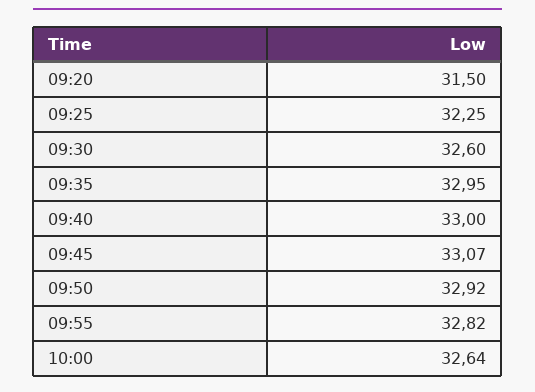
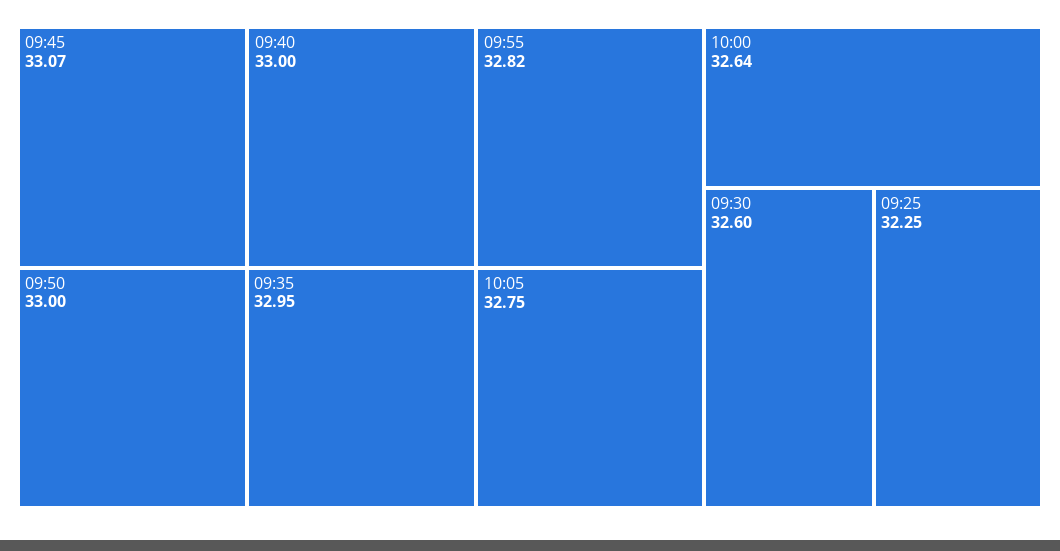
09:20: 31.5 -> none
09:50: 32.92 -> 33
10:05: none -> 32.75

